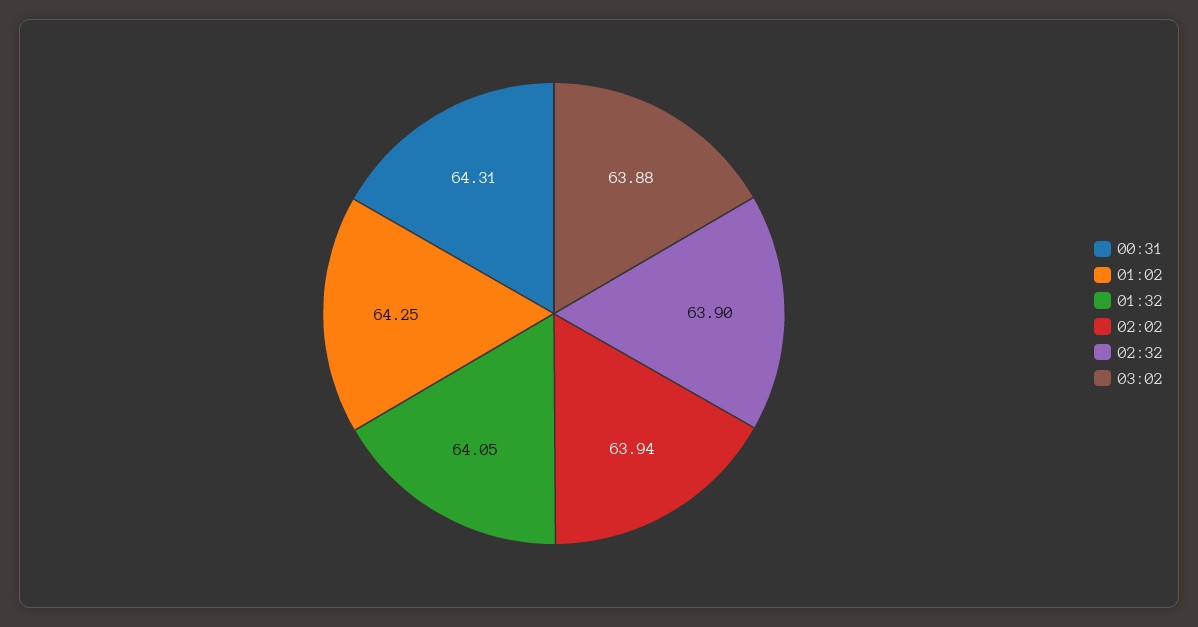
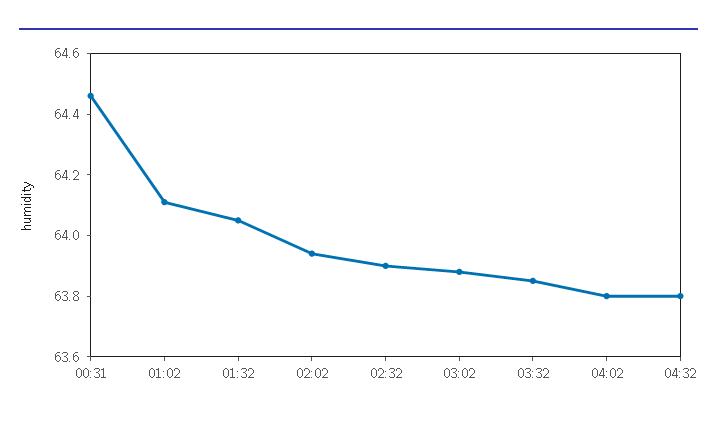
00:31: 64.31 -> 64.45
01:02: 64.25 -> 64.1
03:32: none -> 63.85
04:02: none -> 63.8
04:32: none -> 63.8

